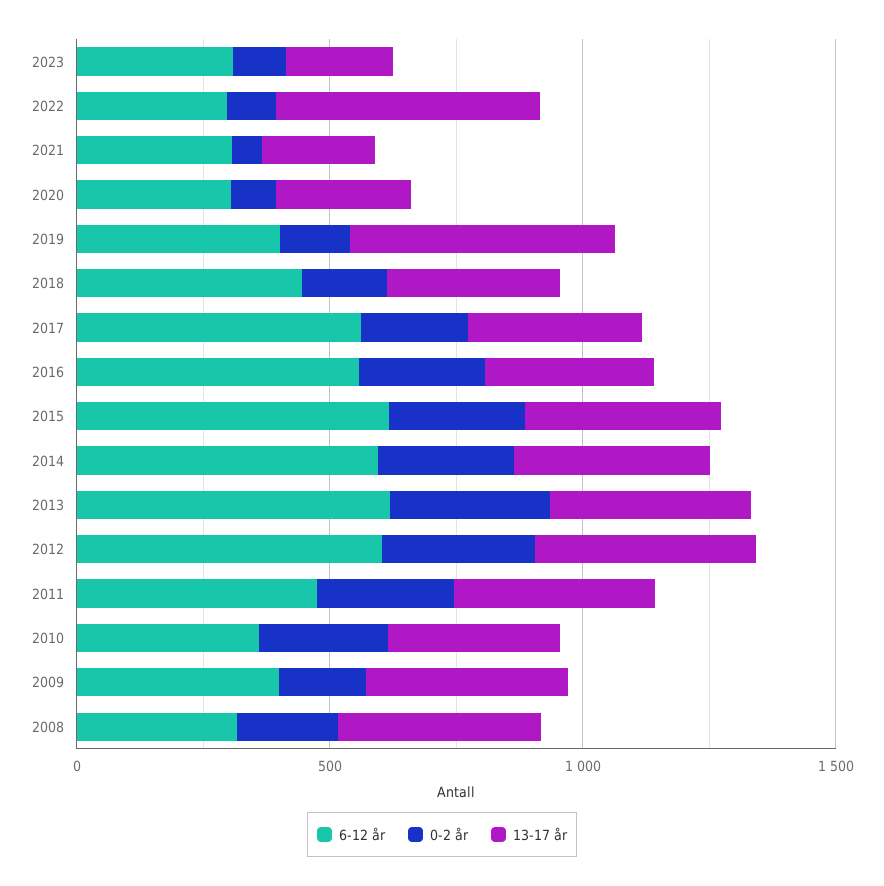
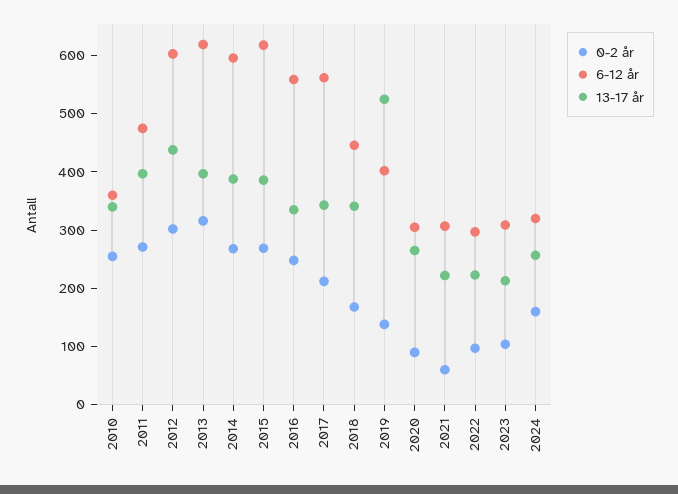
13-17 år, 2022: 500 -> 220
6-12 år, 2009: 400 -> none
0-2 år, 2009: 200 -> none
13-17 år, 2009: 400 -> none
6-12 år, 2008: 300 -> none
0-2 år, 2008: 200 -> none
13-17 år, 2008: 400 -> none
0-2 år, 2024: none -> 160
6-12 år, 2024: none -> 320
13-17 år, 2024: none -> 260

